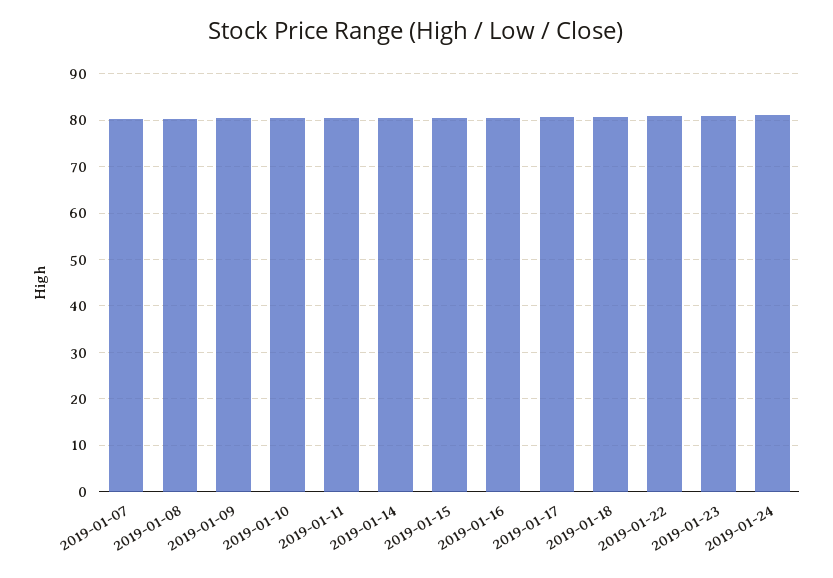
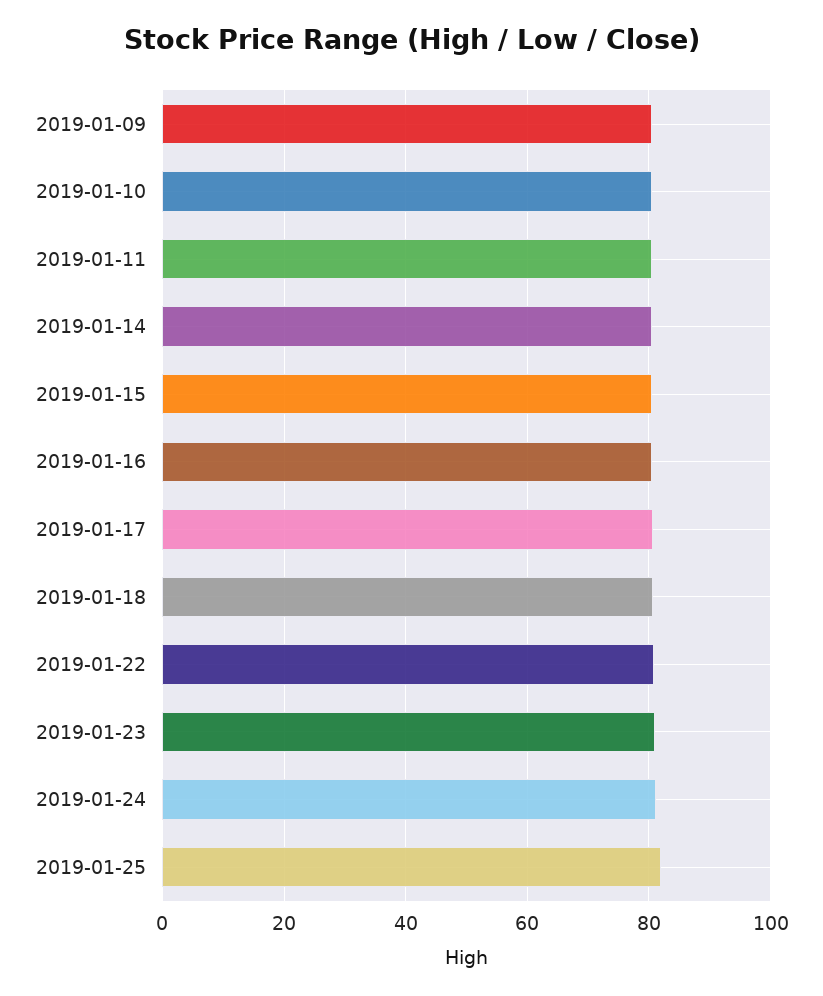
2019-01-07: 80 -> none
2019-01-08: 80 -> none
2019-01-25: none -> 82

